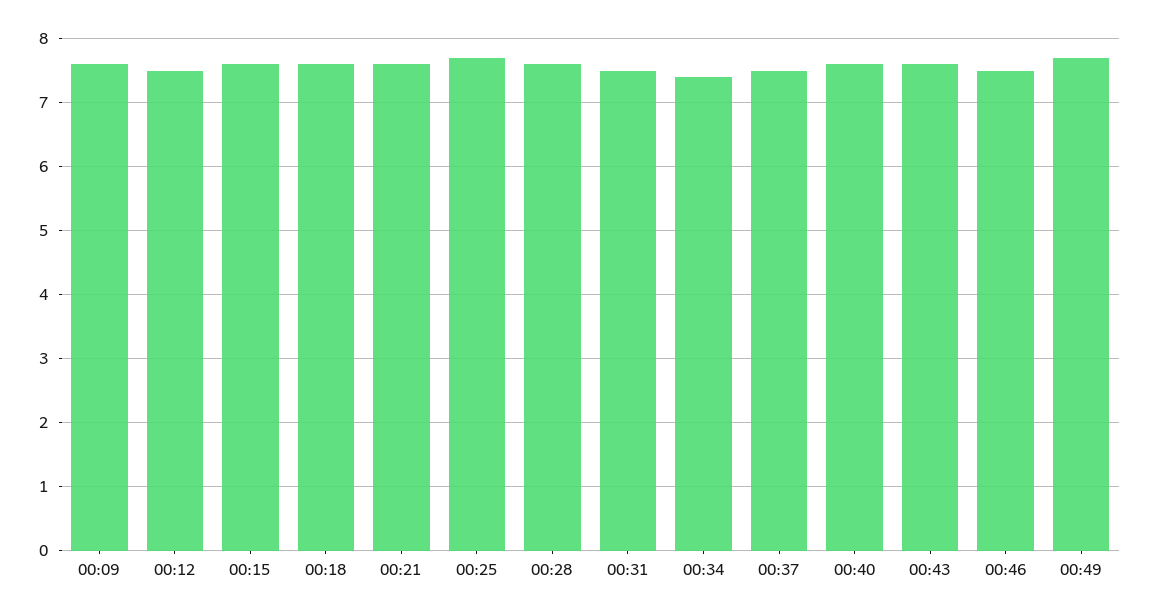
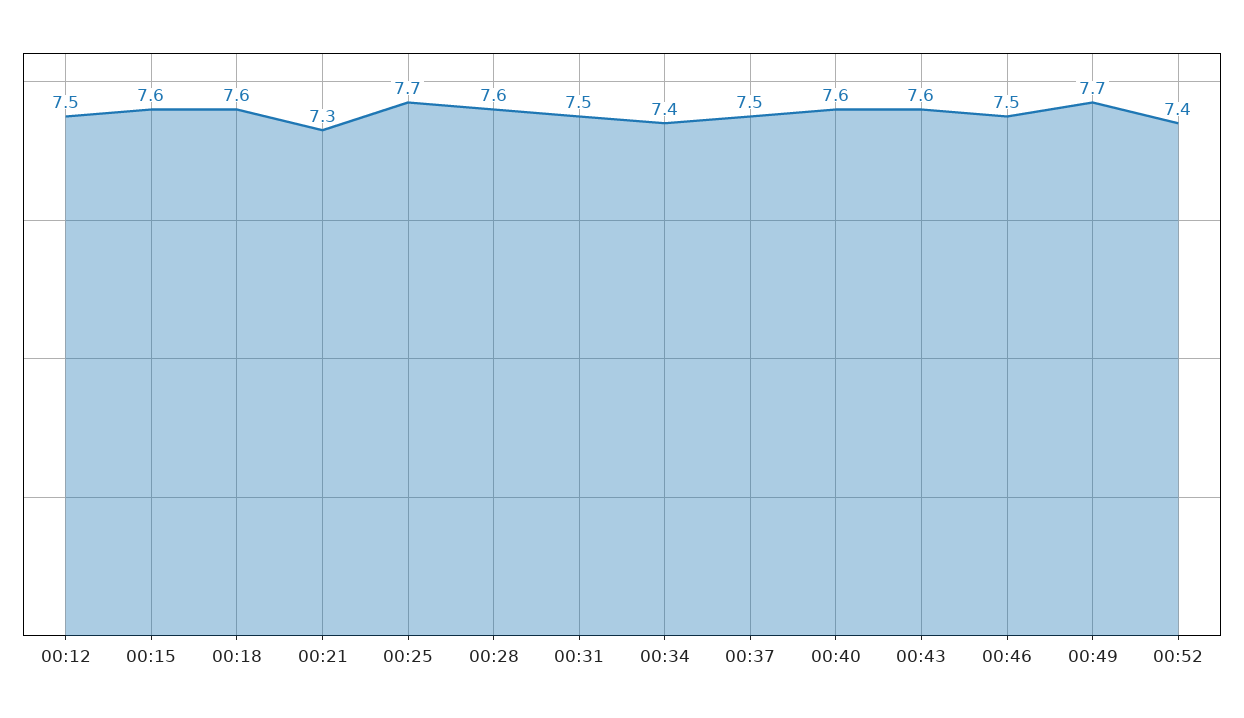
00:09: 7.6 -> none
00:21: 7.6 -> 7.3
00:52: none -> 7.4

